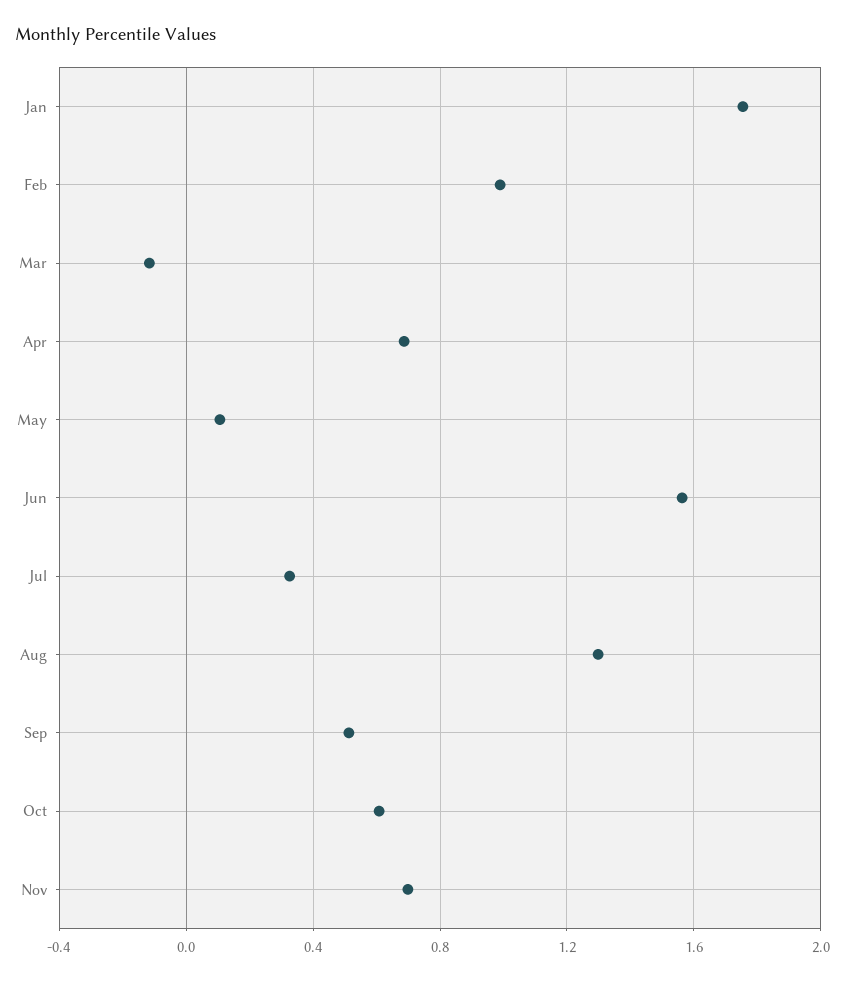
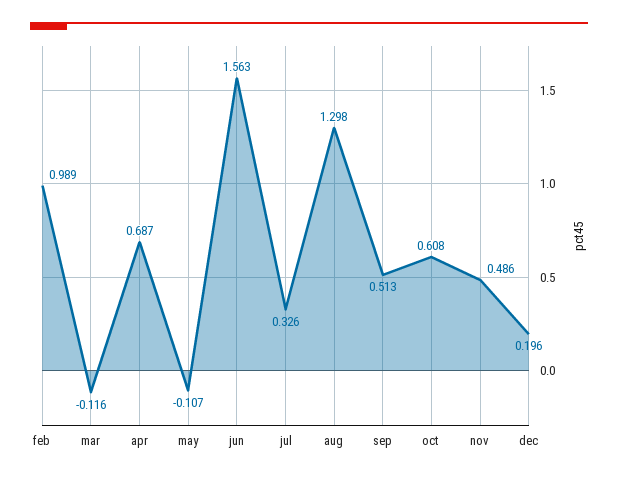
Jan: 1.75 -> none
May: 0.1 -> -0.107
Nov: 0.7 -> 0.486
dec: none -> 0.196

